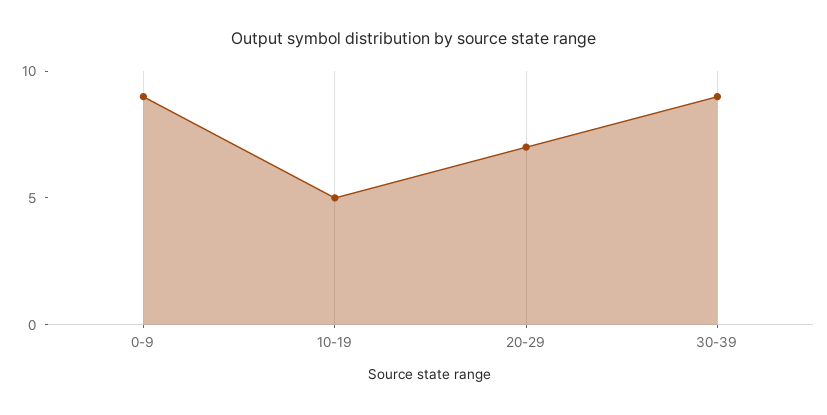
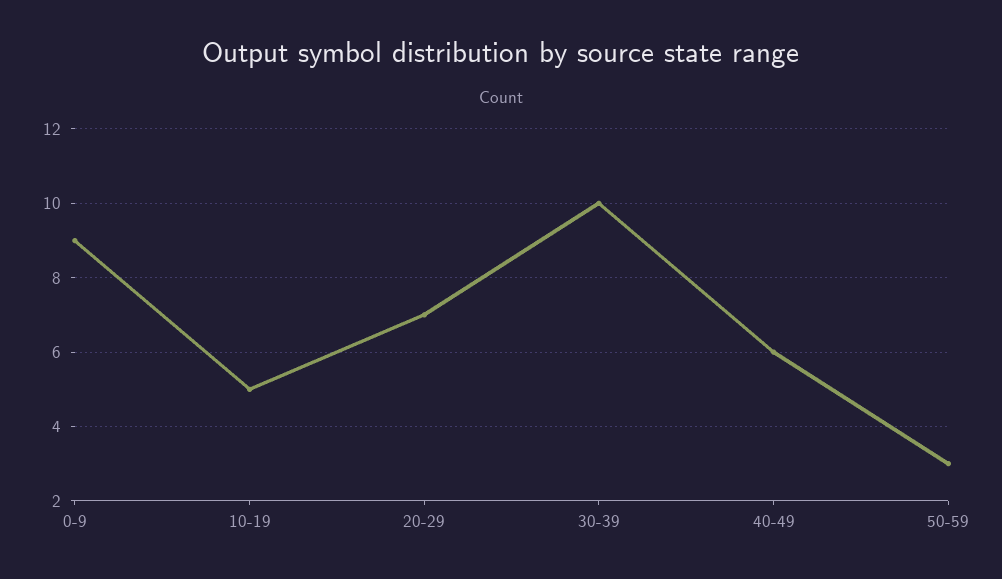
30-39: 9 -> 10
40-49: none -> 6
50-59: none -> 3

